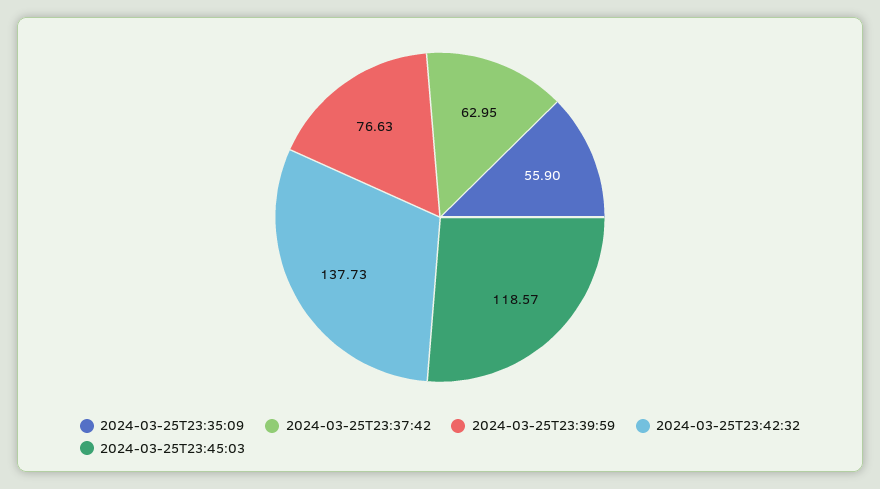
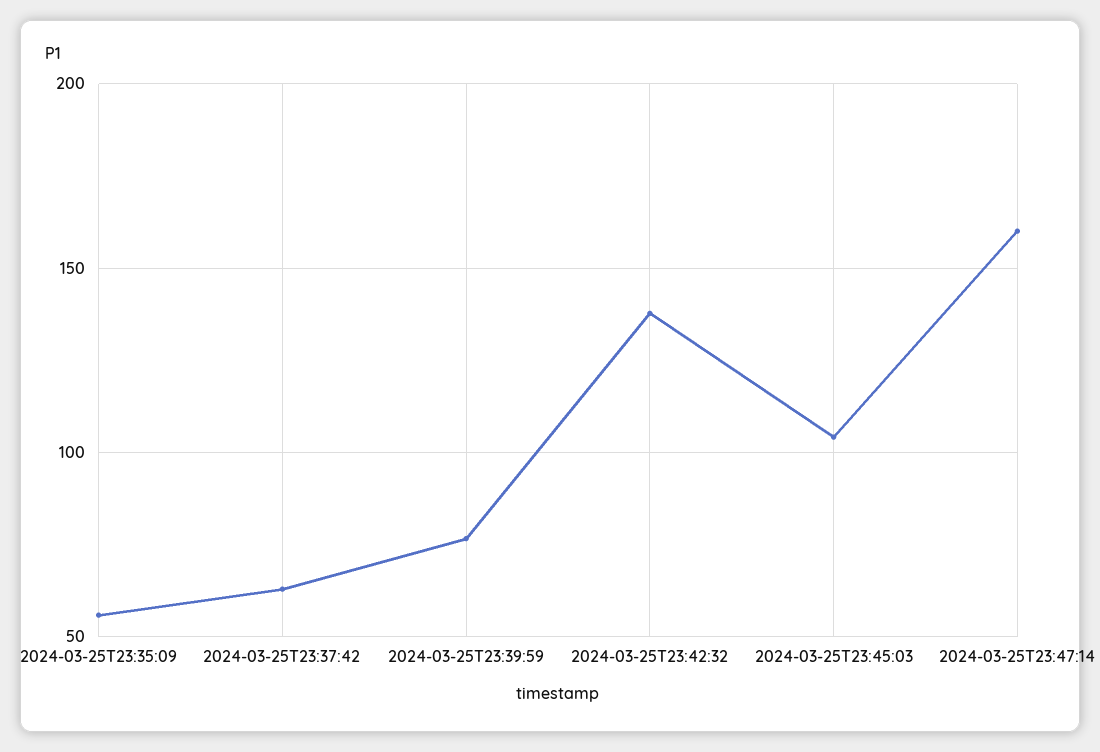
2024-03-25T23:45:03: 118.57 -> 105
2024-03-25T23:47:14: none -> 160

